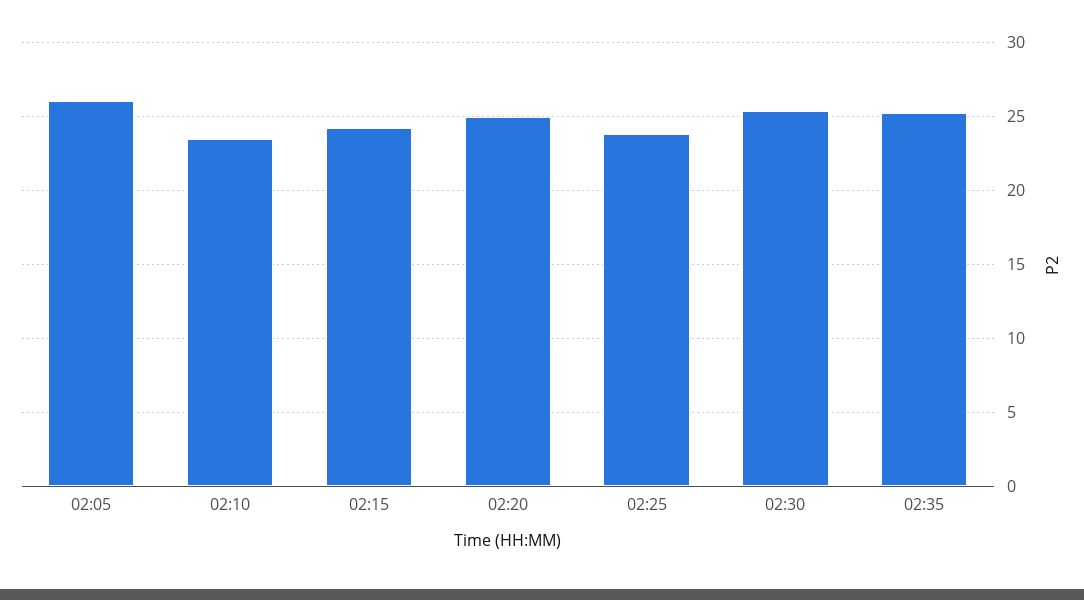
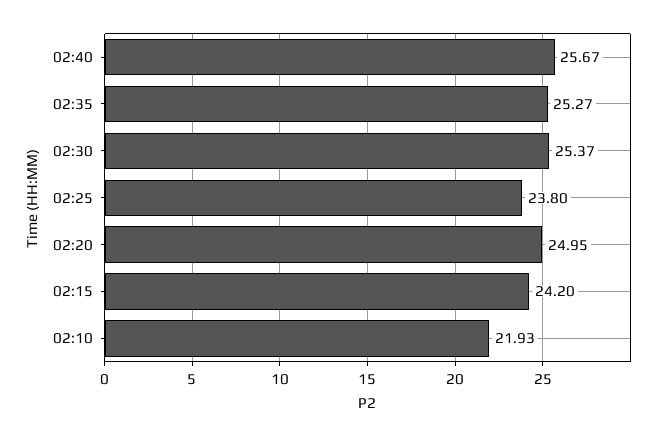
02:05: 26 -> none
02:10: 23.5 -> 21.93
02:40: none -> 25.67

